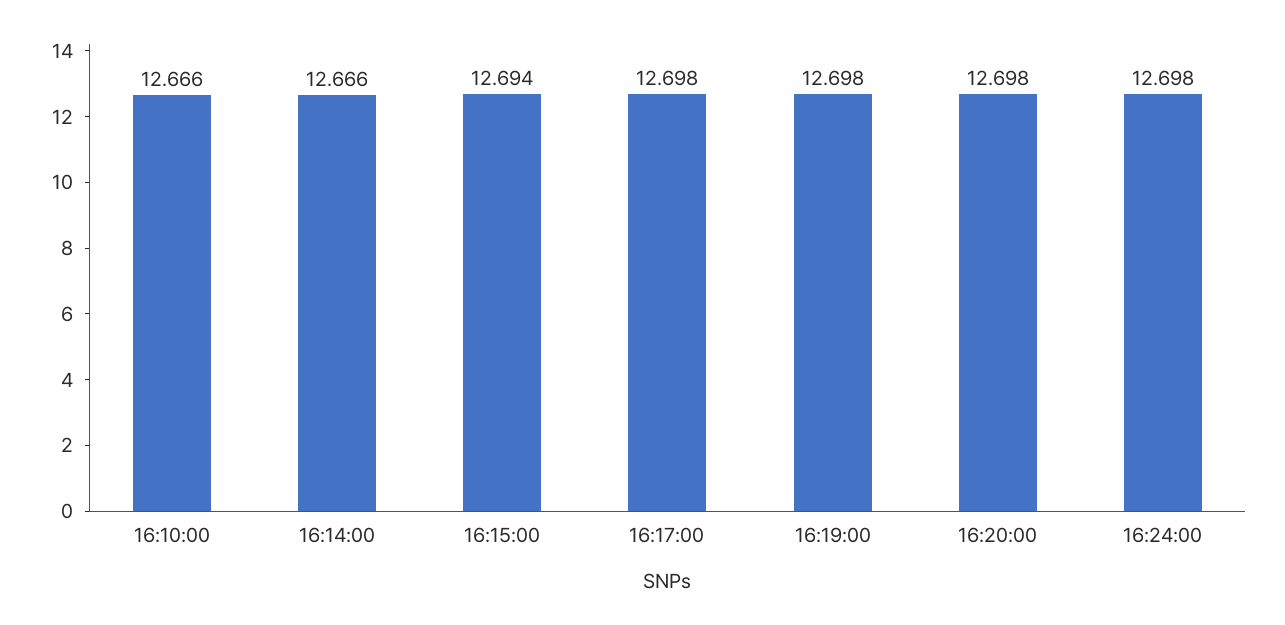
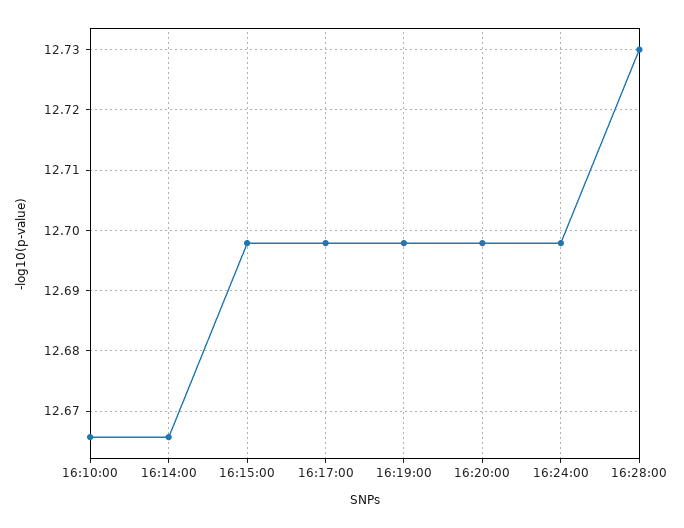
16:15:00: 12.694 -> 12.698
16:28:00: none -> 12.73

